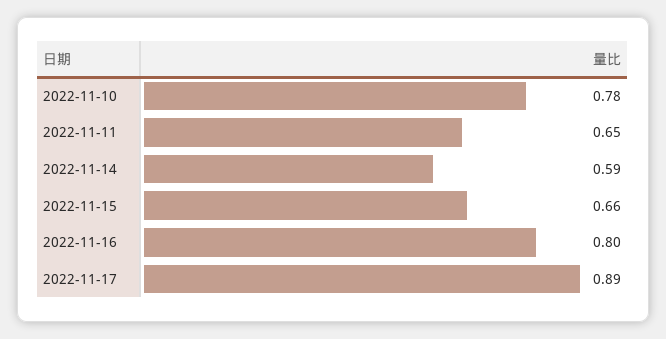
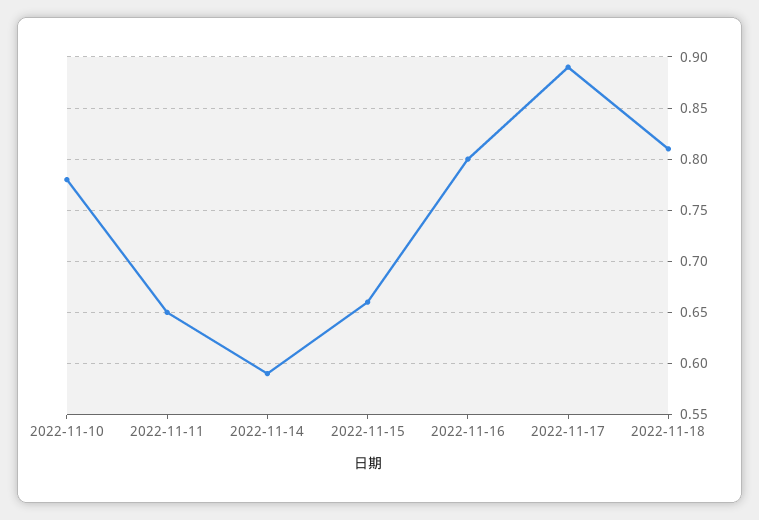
2022-11-18: none -> 0.81

